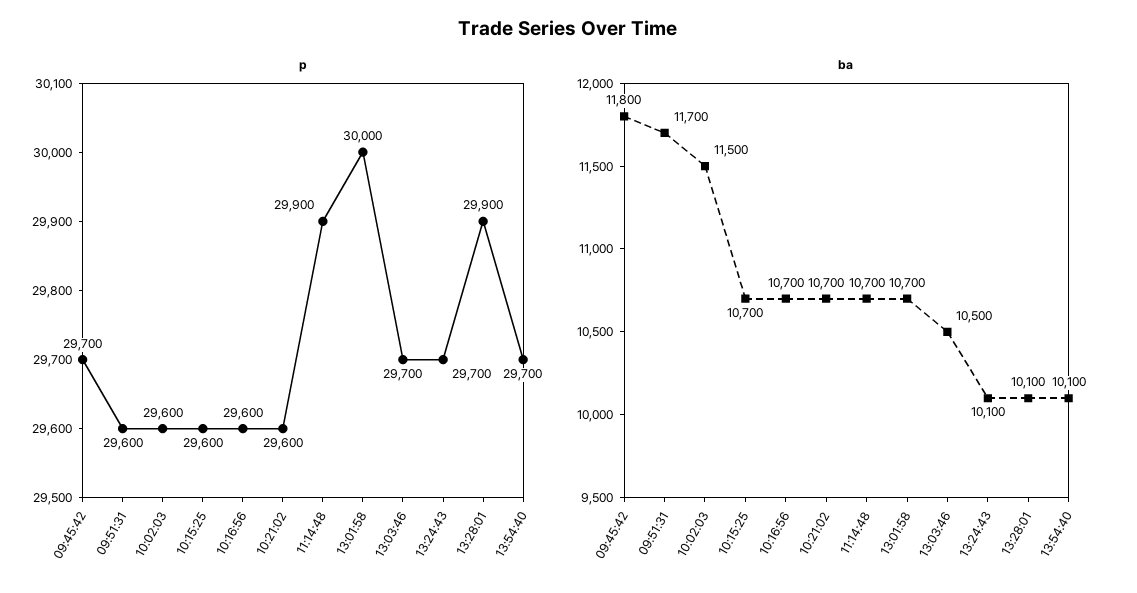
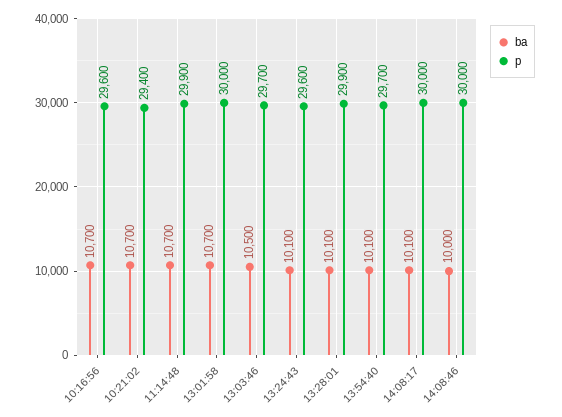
p, 09:45:42: 29700 -> none
p, 09:51:31: 29600 -> none
p, 10:02:03: 29600 -> none
p, 10:15:25: 29600 -> none
p, 10:21:02: 29600 -> 29400
p, 13:24:43: 29700 -> 29600
ba, 09:45:42: 11800 -> none
ba, 09:51:31: 11700 -> none
ba, 10:02:03: 11500 -> none
ba, 10:15:25: 10700 -> none
ba, 14:08:17: none -> 10100
p, 14:08:17: none -> 30000
ba, 14:08:46: none -> 10000
p, 14:08:46: none -> 30000

